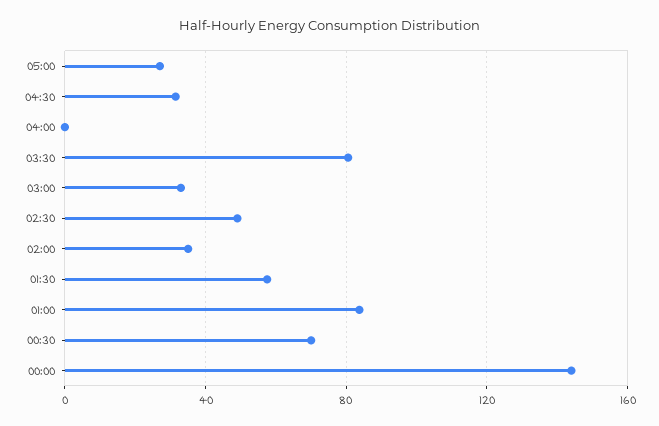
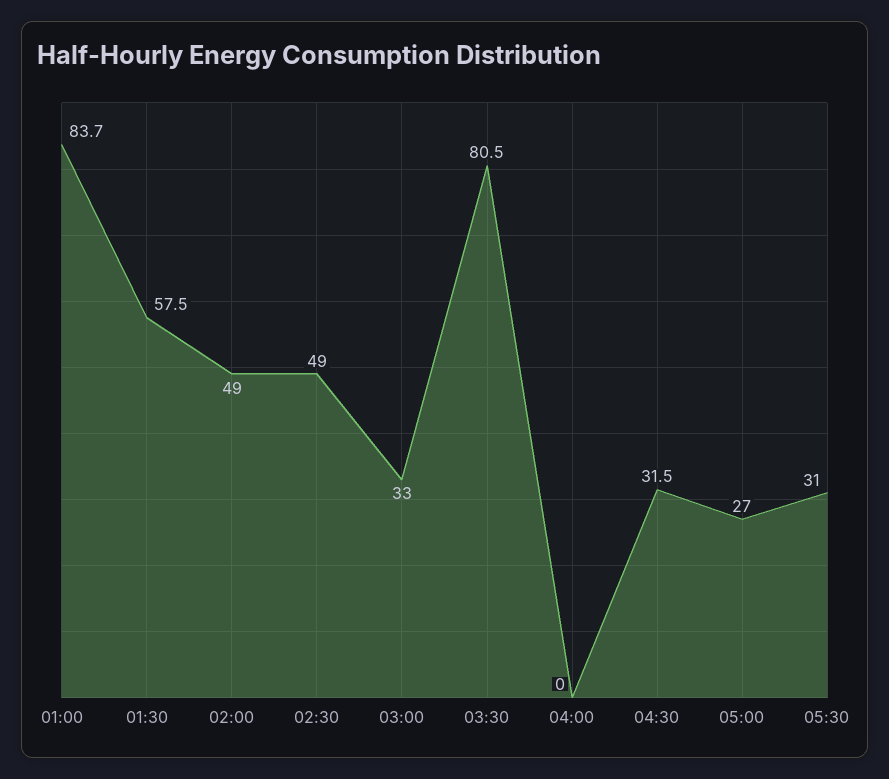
02:00: 35 -> 49
00:30: 70 -> none
00:00: 145 -> none
05:30: none -> 31

